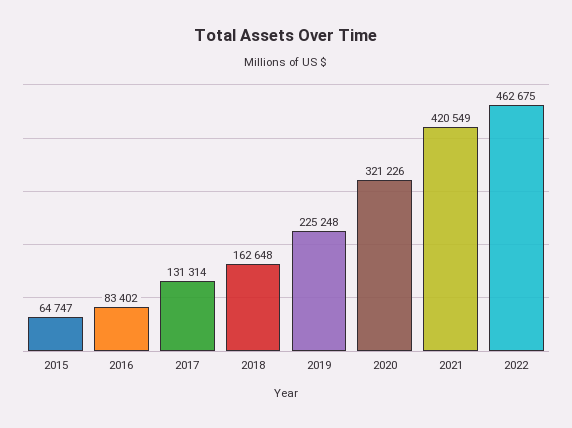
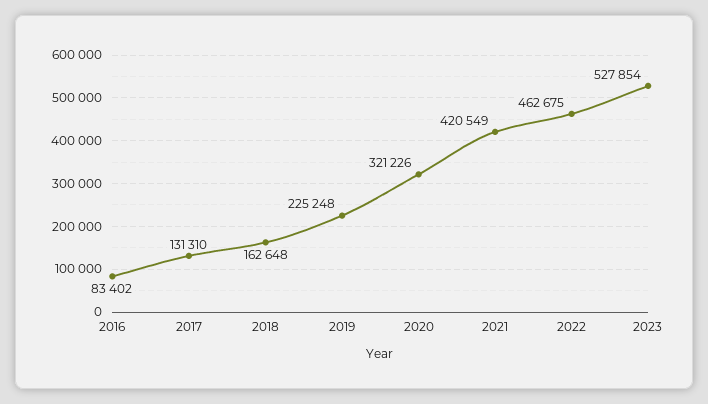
2015: 64747 -> none
2017: 131314 -> 131310
2023: none -> 527854

